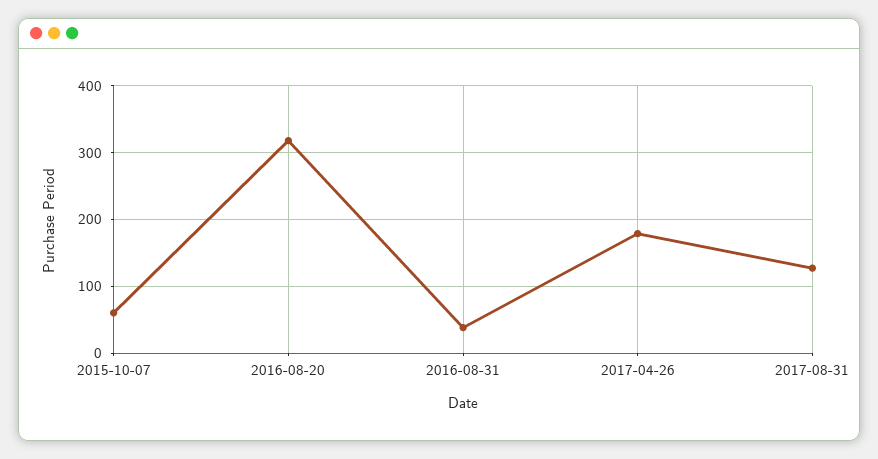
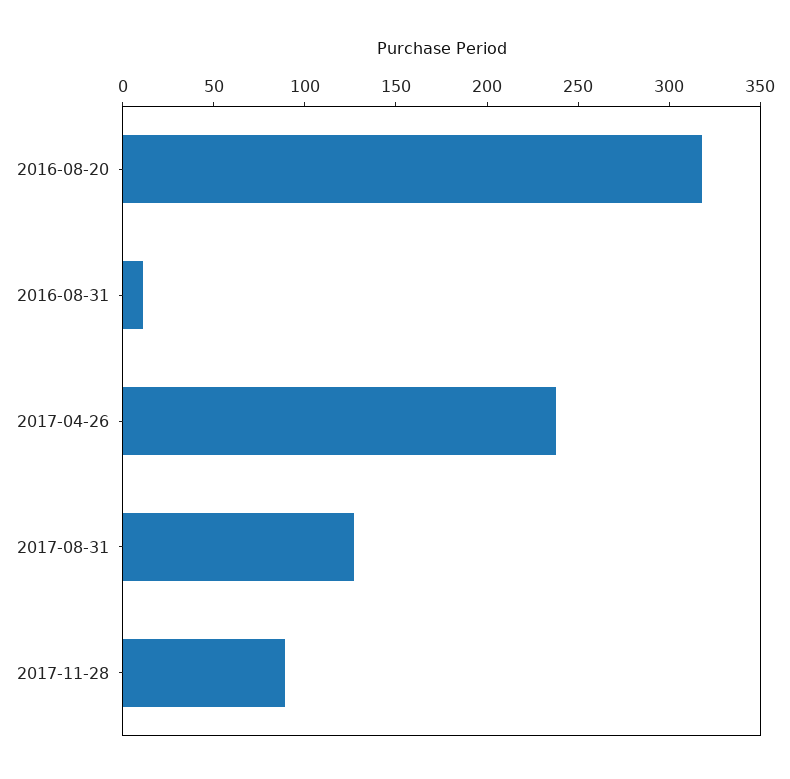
2015-10-07: 60 -> none
2016-08-31: 40 -> 10
2017-04-26: 180 -> 240
2017-11-28: none -> 90

